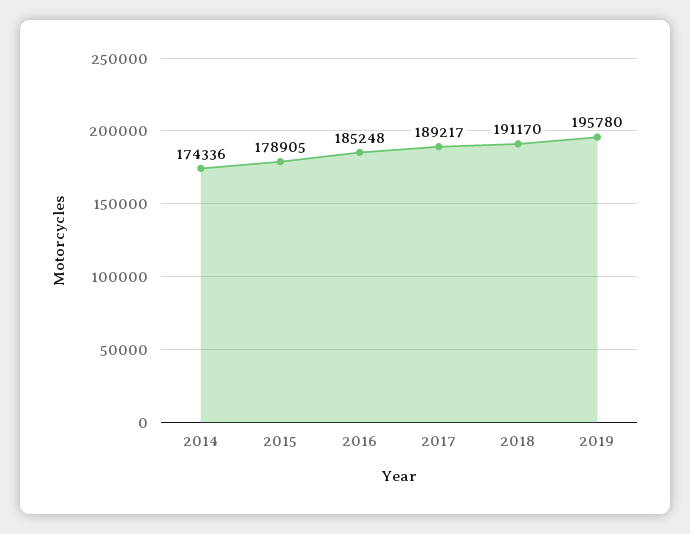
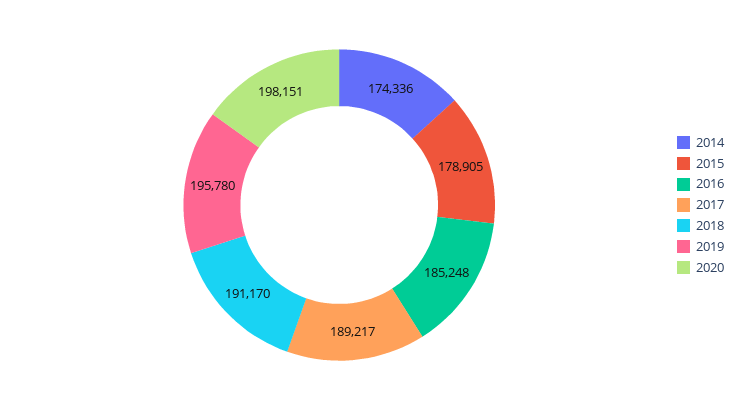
2020: none -> 198151

